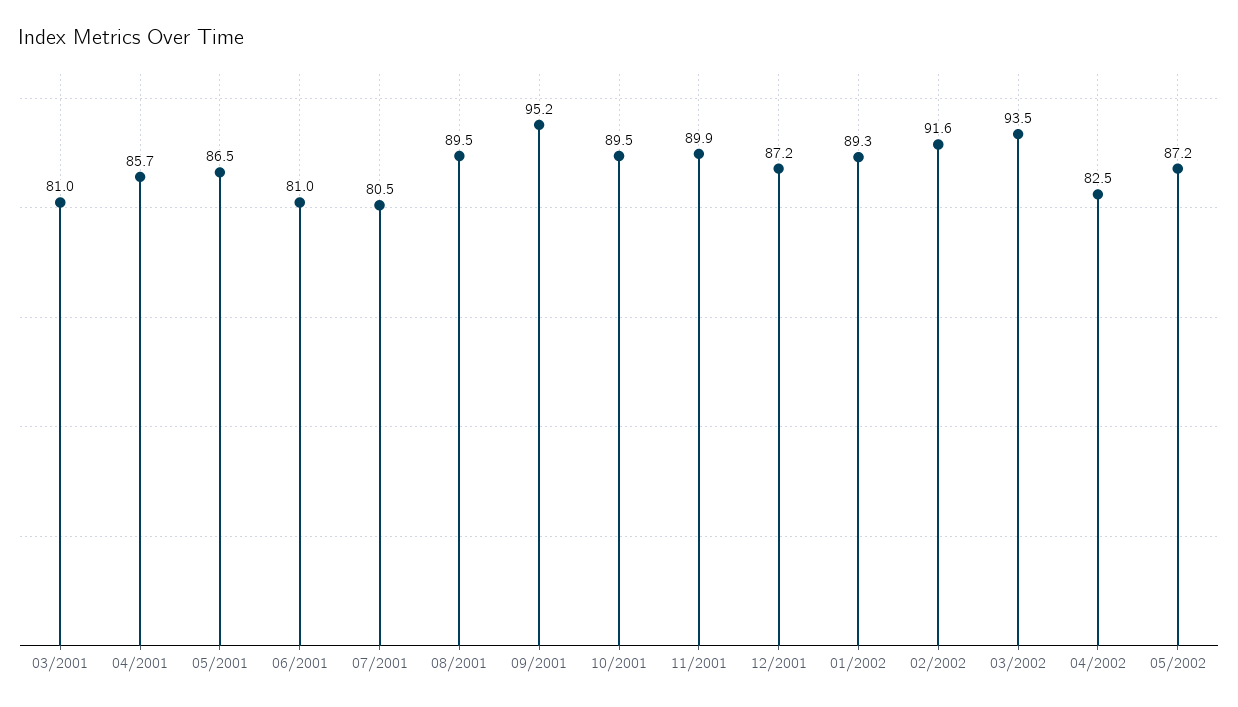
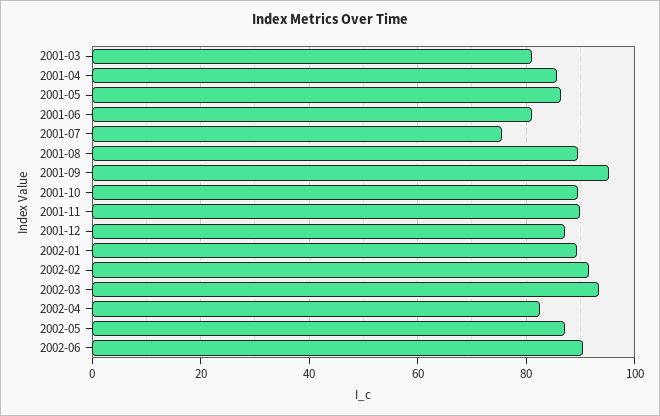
07/2001: 80.5 -> 76
2002-06: none -> 90

